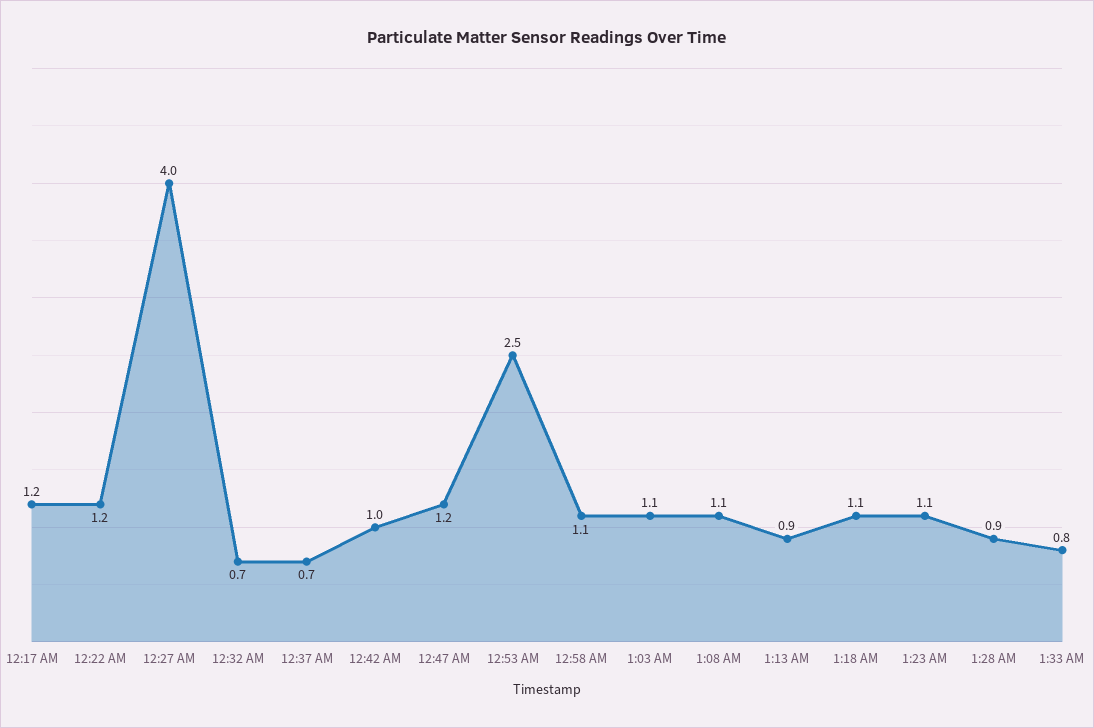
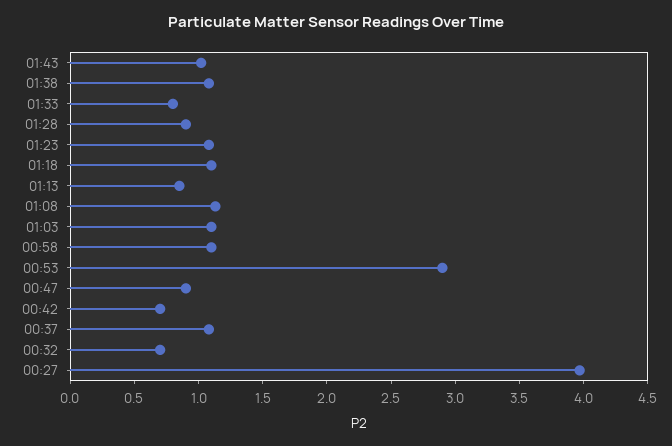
12:17 AM: 1.2 -> none
12:22 AM: 1.2 -> none
12:37 AM: 0.7 -> 1.1
12:42 AM: 1 -> 0.7
12:47 AM: 1.2 -> 0.9
12:53 AM: 2.5 -> 2.9
01:43: none -> 1
01:38: none -> 1.1

